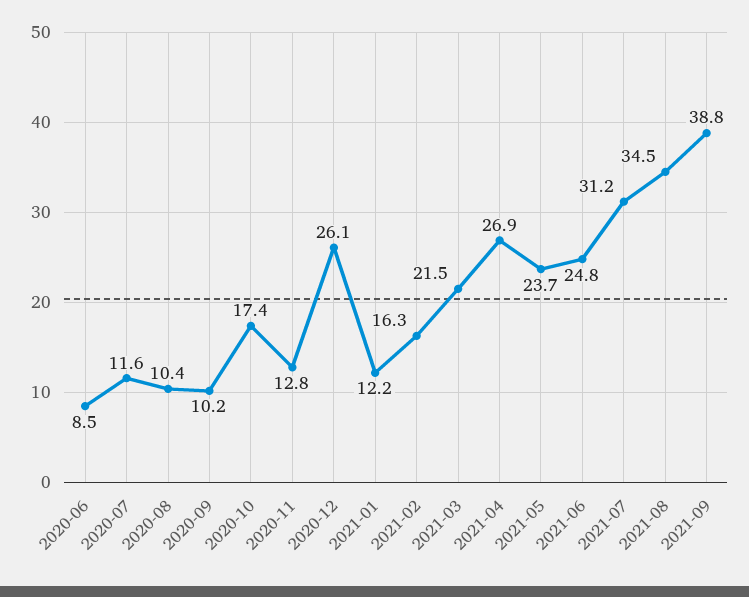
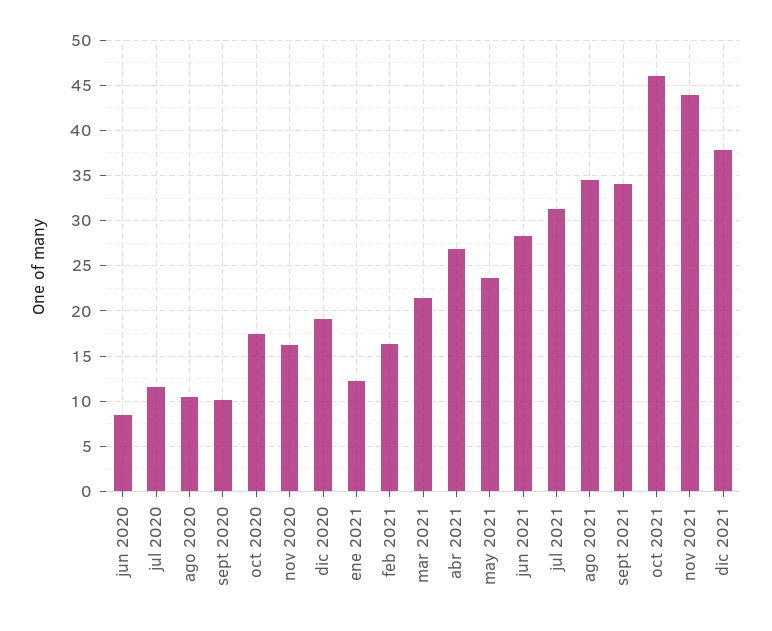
2020-11: 12.8 -> 16
2020-12: 26.1 -> 19
2021-06: 24.8 -> 28
2021-09: 38.8 -> 34
oct 2021: none -> 46
nov 2021: none -> 44
dic 2021: none -> 38

